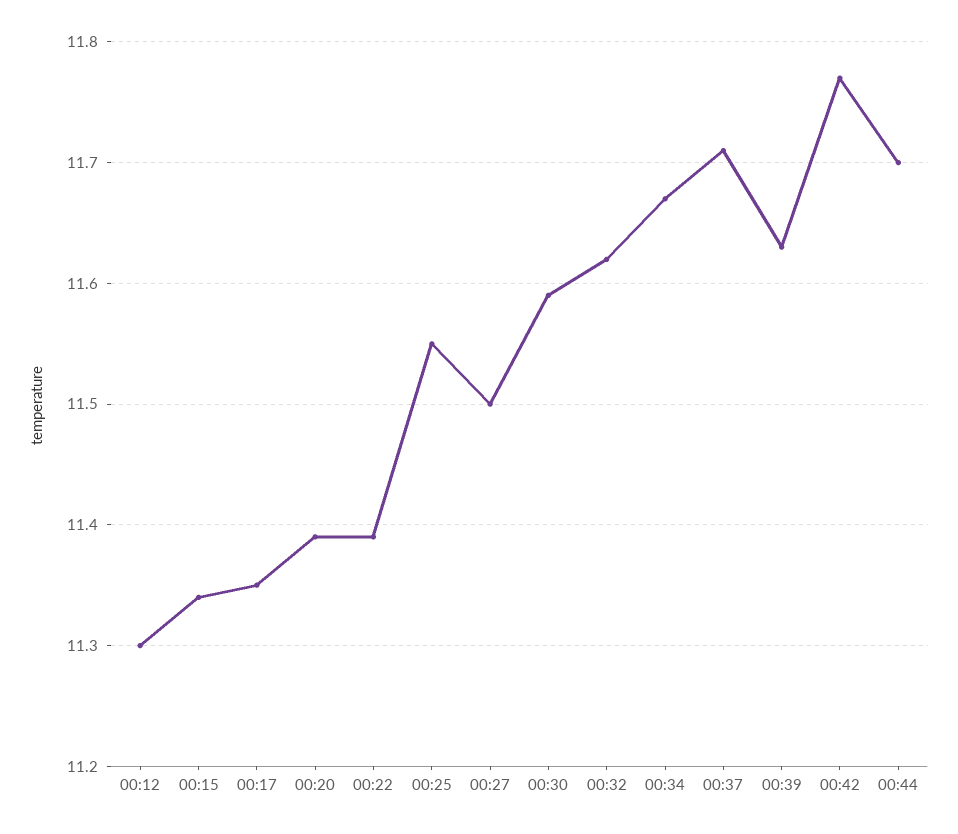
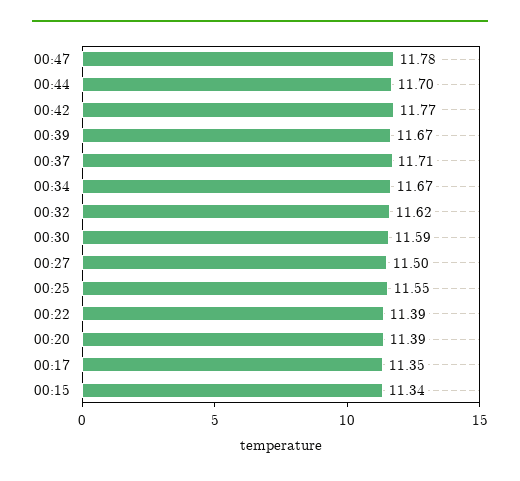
00:12: 11.3 -> none
00:39: 11.63 -> 11.67
00:47: none -> 11.78

